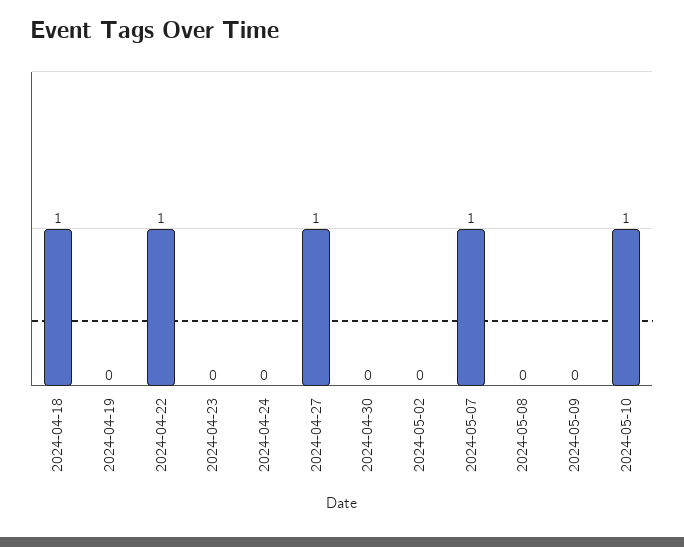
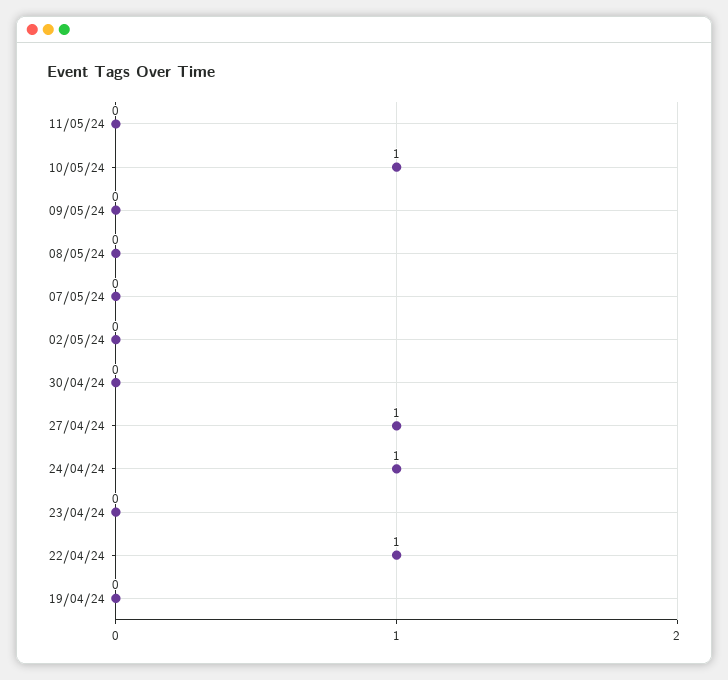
2024-04-18: 1 -> none
2024-04-24: 0 -> 1
2024-05-07: 1 -> 0
11/05/24: none -> 0

